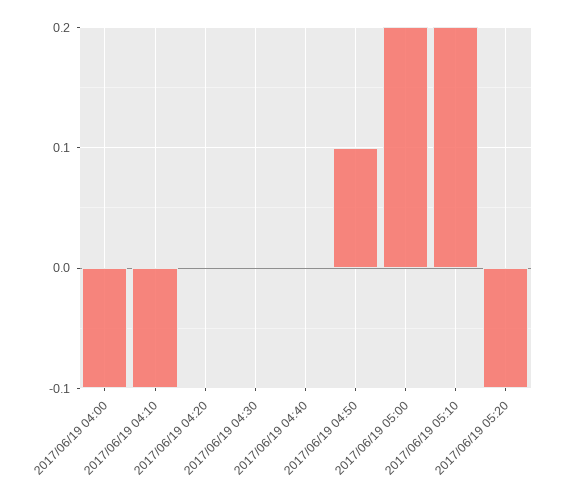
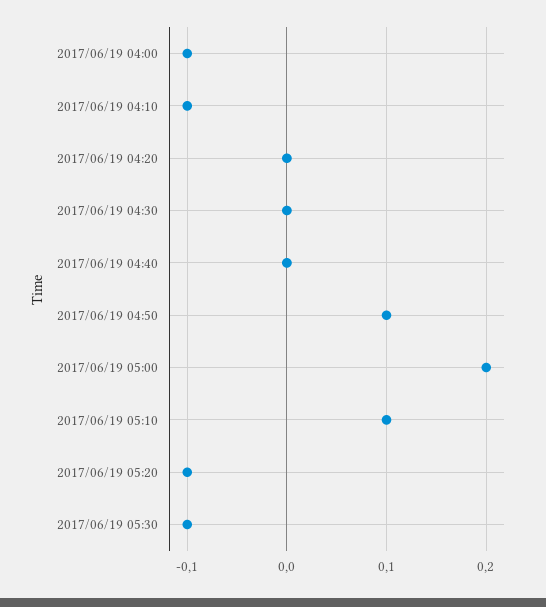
2017/06/19 05:10: 0.2 -> 0.1
2017/06/19 05:30: none -> -0.1

